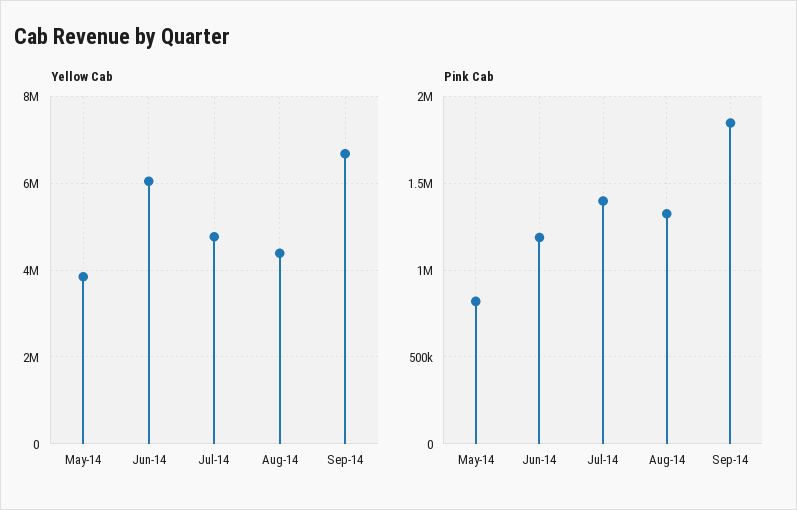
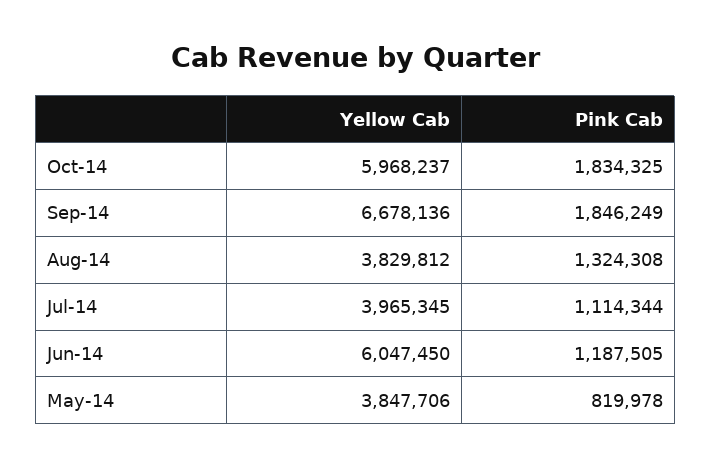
Yellow Cab, Jul-14: 4800000 -> 3965345
Yellow Cab, Aug-14: 4400000 -> 3829812
Pink Cab, Jul-14: 1400000 -> 1114344
Yellow Cab, Oct-14: none -> 5968237
Pink Cab, Oct-14: none -> 1834325

